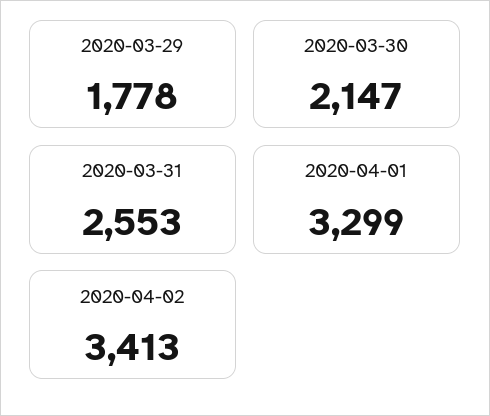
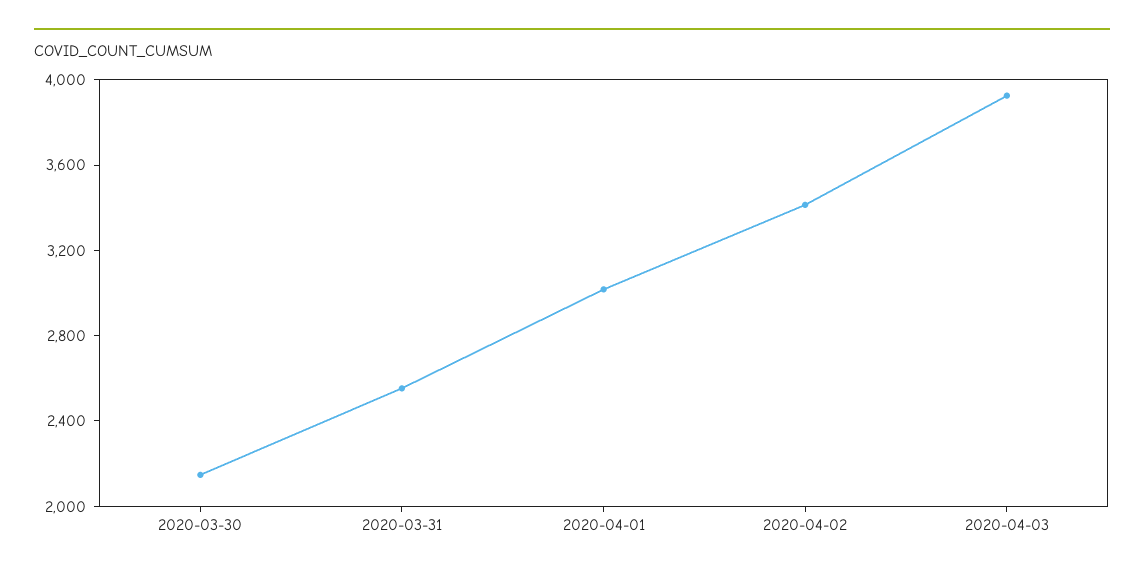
2020-03-29: 1778 -> none
2020-04-01: 3299 -> 3000
2020-04-03: none -> 3900

